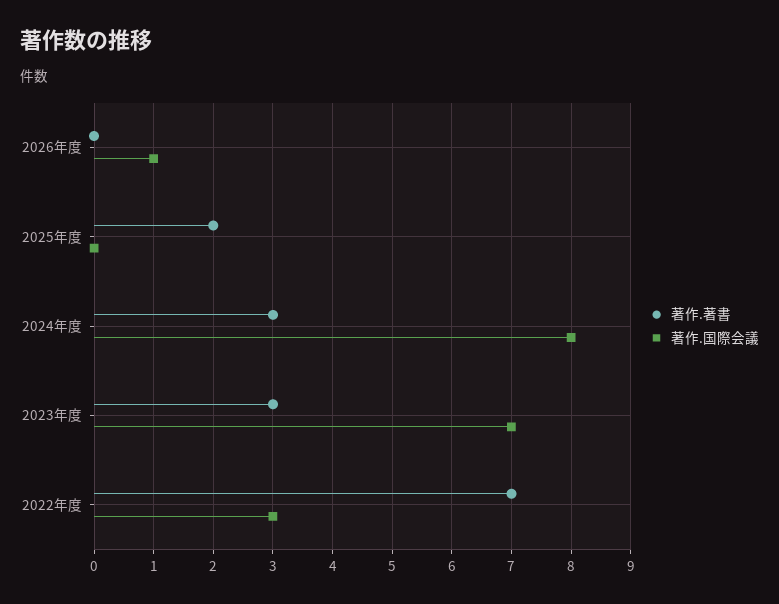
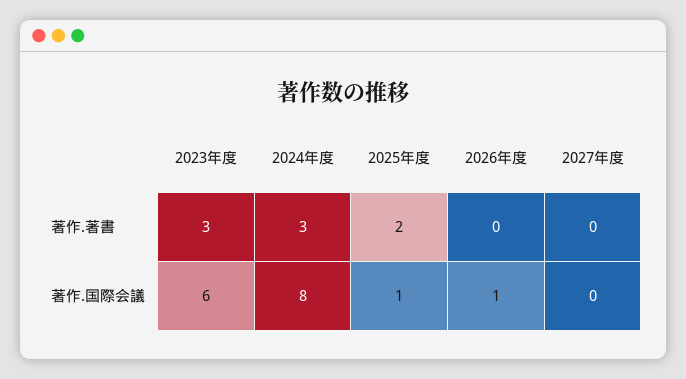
著作.国際会議, 2025年度: 0 -> 1
著作.国際会議, 2023年度: 7 -> 6
著作.著書, 2022年度: 7 -> none
著作.国際会議, 2022年度: 3 -> none
著作.著書, 2027年度: none -> 0
著作.国際会議, 2027年度: none -> 0

